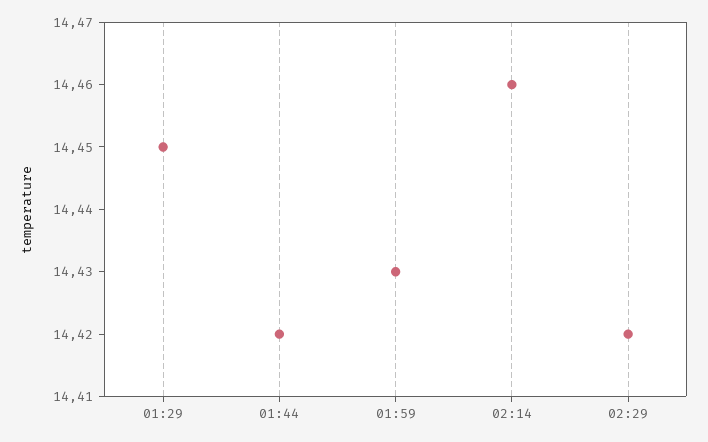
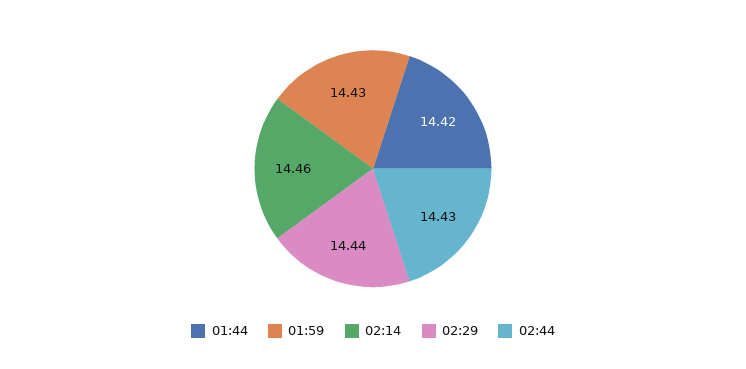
01:29: 14.45 -> none
02:29: 14.42 -> 14.44
02:44: none -> 14.43

